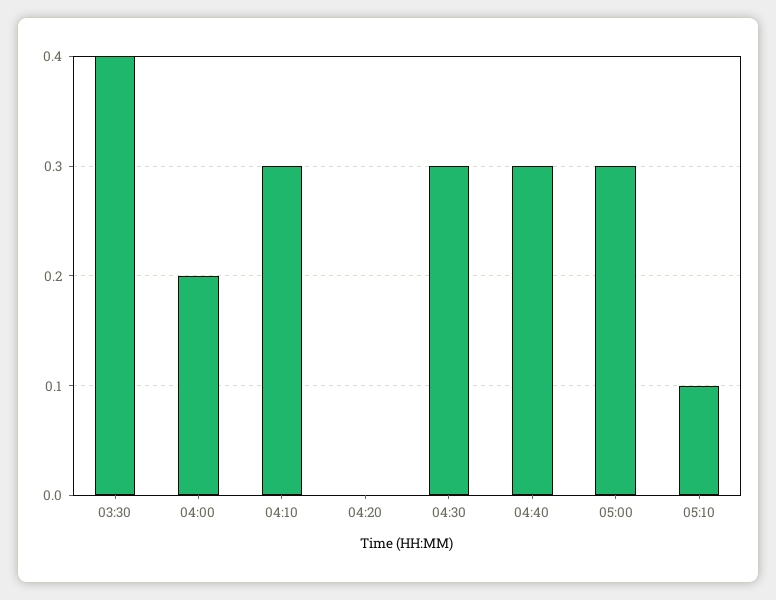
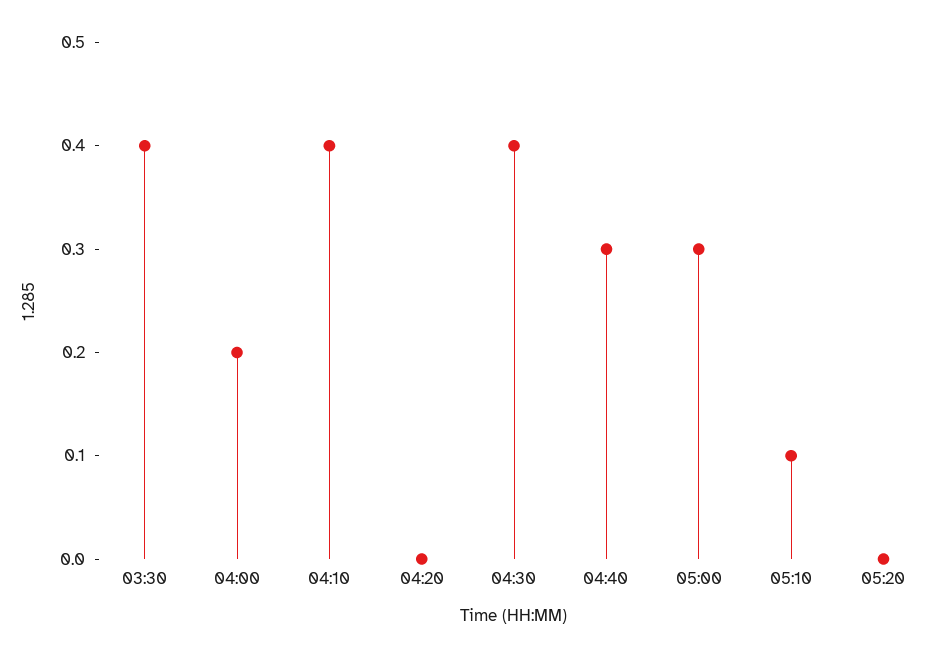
04:10: 0.3 -> 0.4
04:30: 0.3 -> 0.4
05:20: none -> 0

